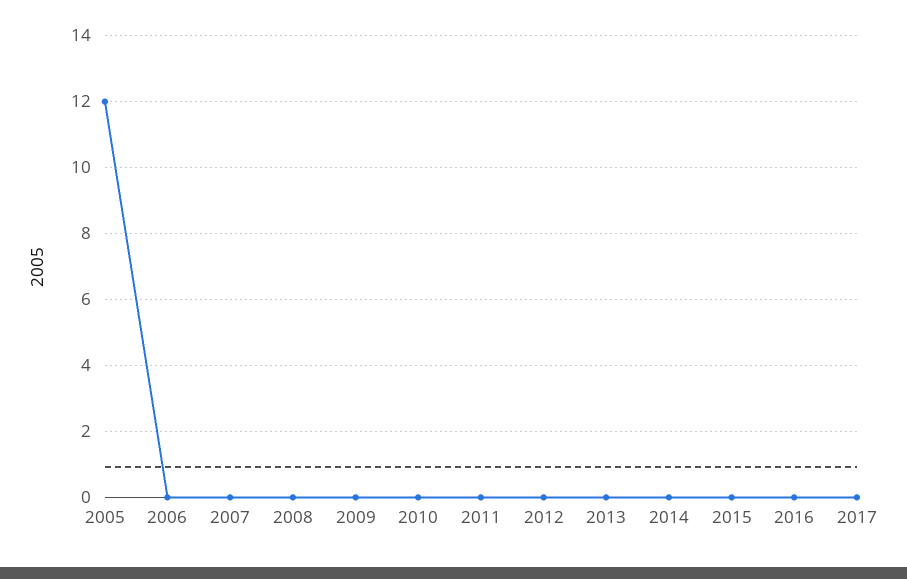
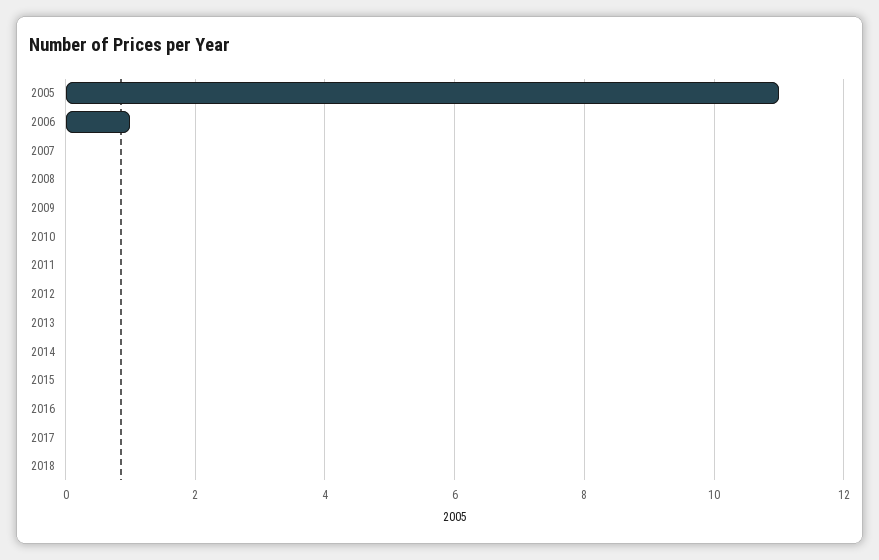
2005: 12 -> 11
2006: 0 -> 1
2018: none -> 0

